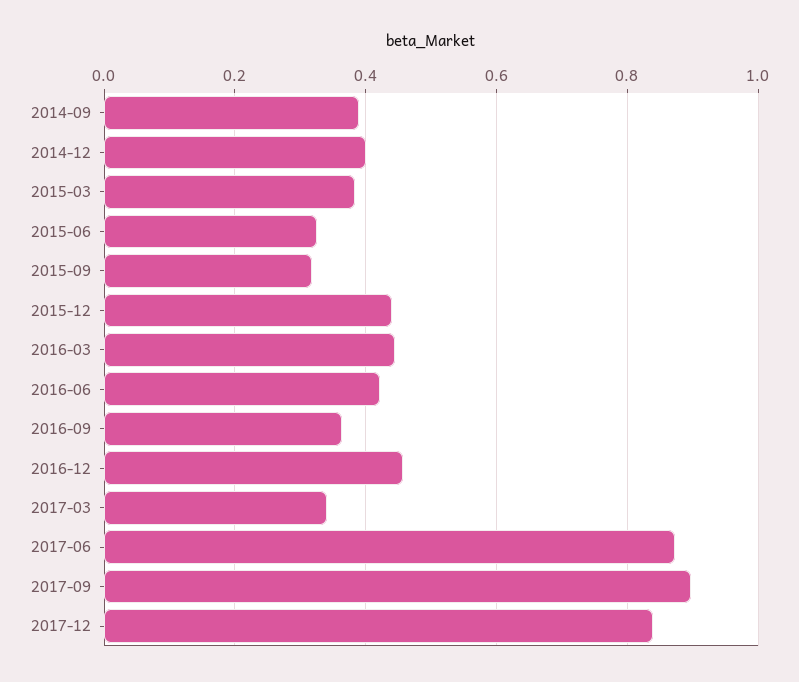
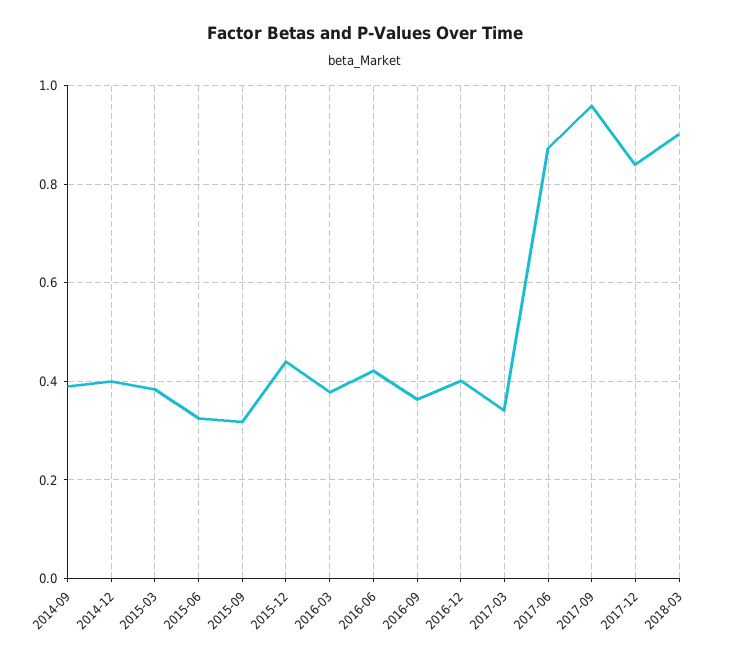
2016-03: 0.44 -> 0.38
2016-12: 0.46 -> 0.4
2017-09: 0.9 -> 0.96
2018-03: none -> 0.9

